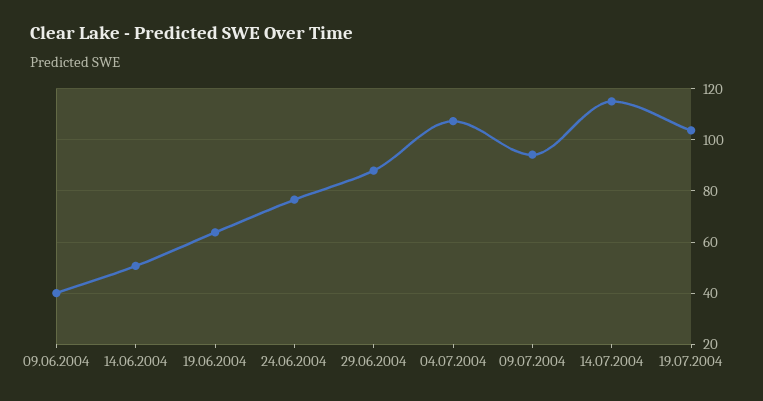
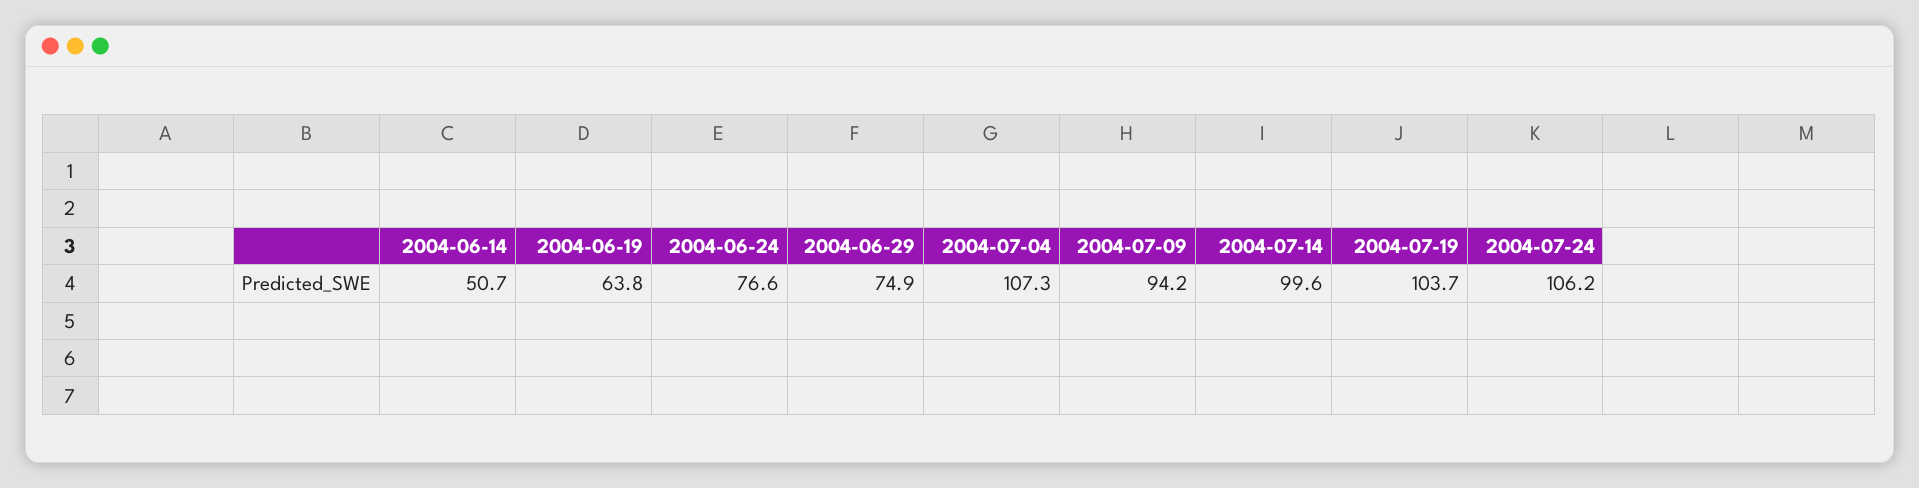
09.06.2004: 40 -> none
29.06.2004: 87.5 -> 74.9
14.07.2004: 115 -> 99.6
2004-07-24: none -> 106.2

